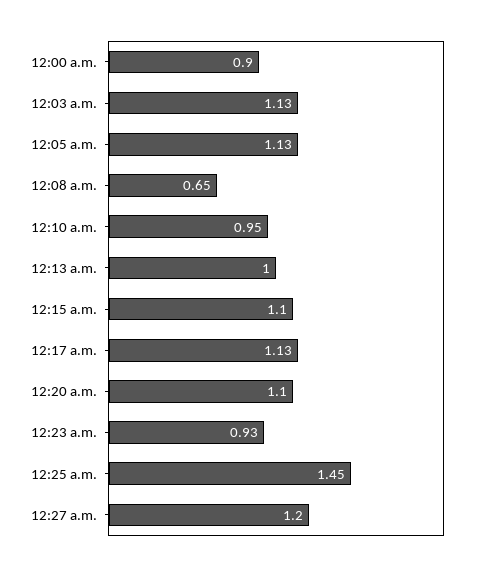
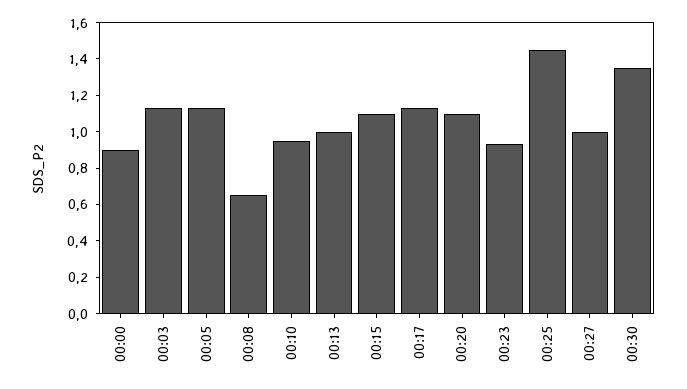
12:27 a.m.: 1.2 -> 1
00:30: none -> 1.35

